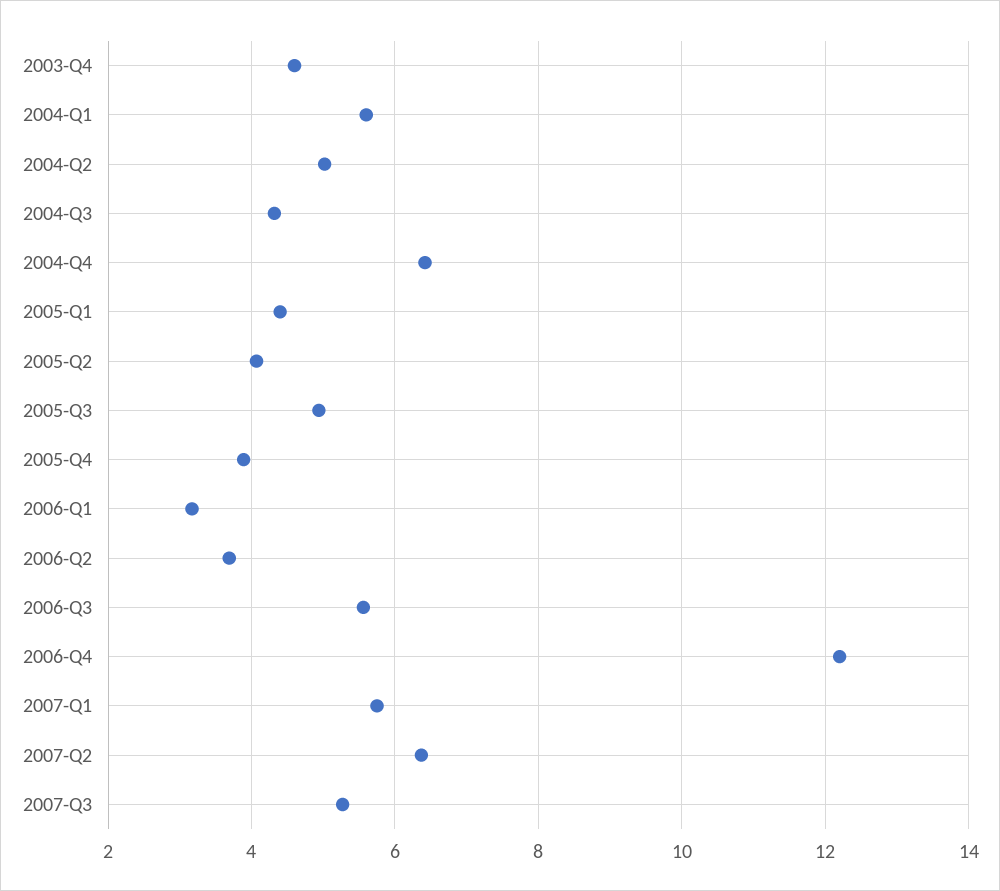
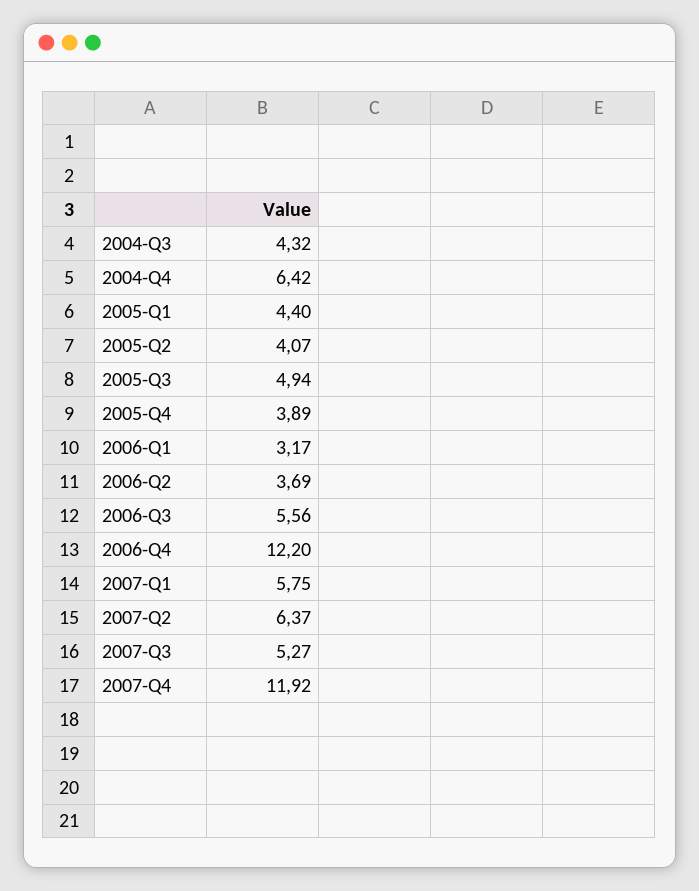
2003-Q4: 4.6 -> none
2004-Q1: 5.6 -> none
2004-Q2: 5 -> none
2007-Q4: none -> 11.92

